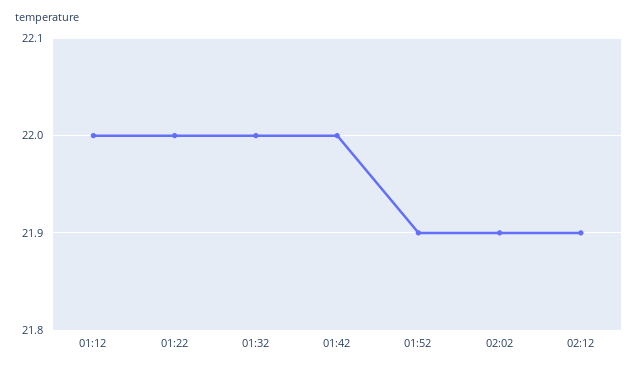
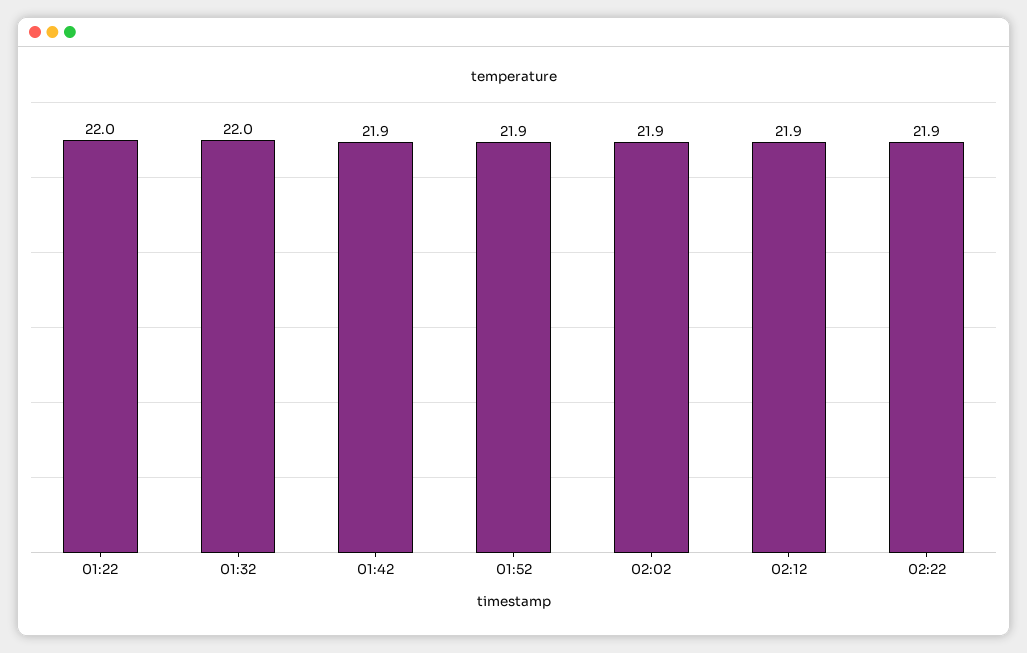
01:12: 22 -> none
01:42: 22 -> 21.9
02:22: none -> 21.9

